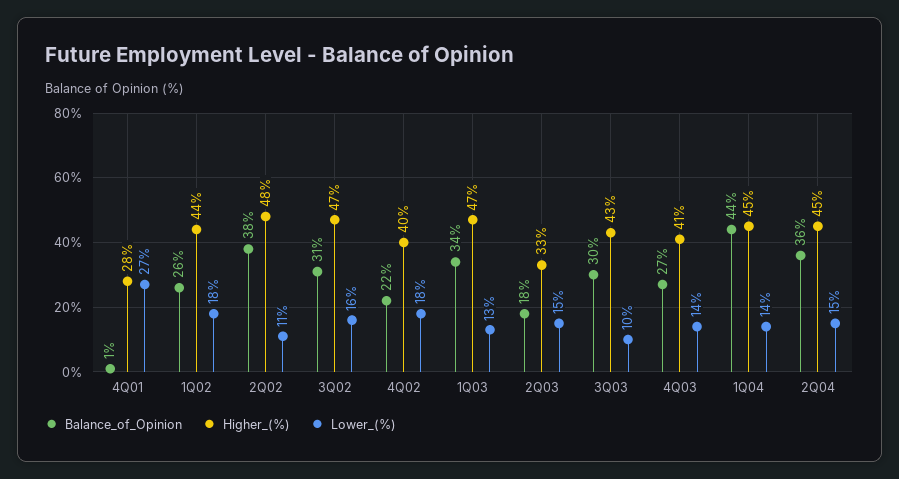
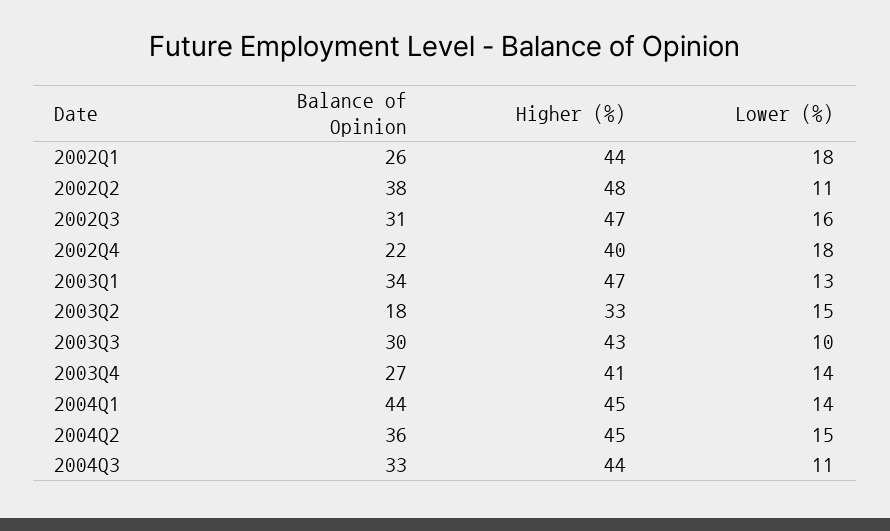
Balance_of_Opinion, 4Q01: 1 -> none
Higher_(%), 4Q01: 28 -> none
Lower_(%), 4Q01: 27 -> none
Balance_of_Opinion, 2004Q3: none -> 33
Higher_(%), 2004Q3: none -> 44
Lower_(%), 2004Q3: none -> 11

